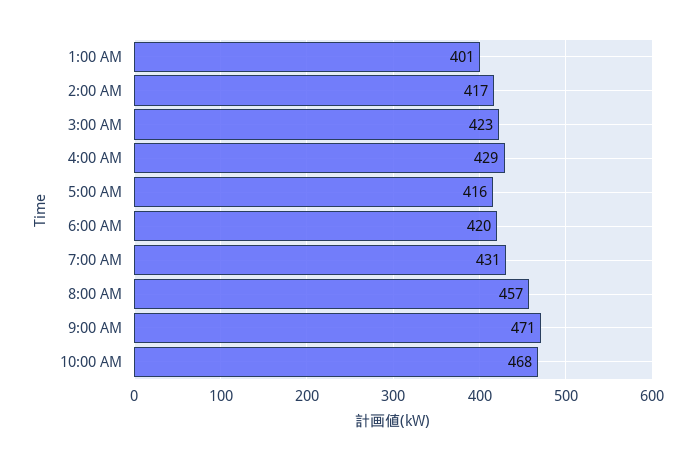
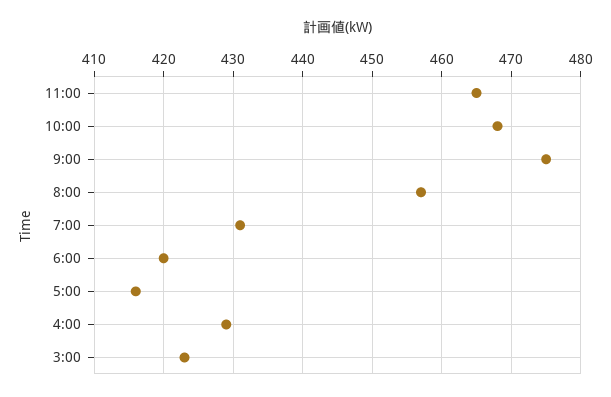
1:00 AM: 401 -> none
2:00 AM: 417 -> none
9:00 AM: 471 -> 475
11:00: none -> 465

